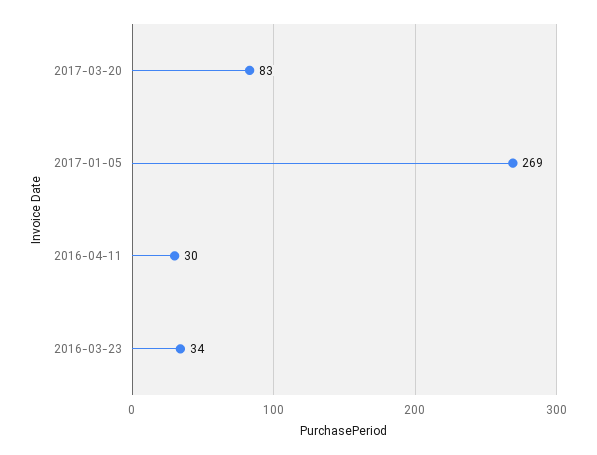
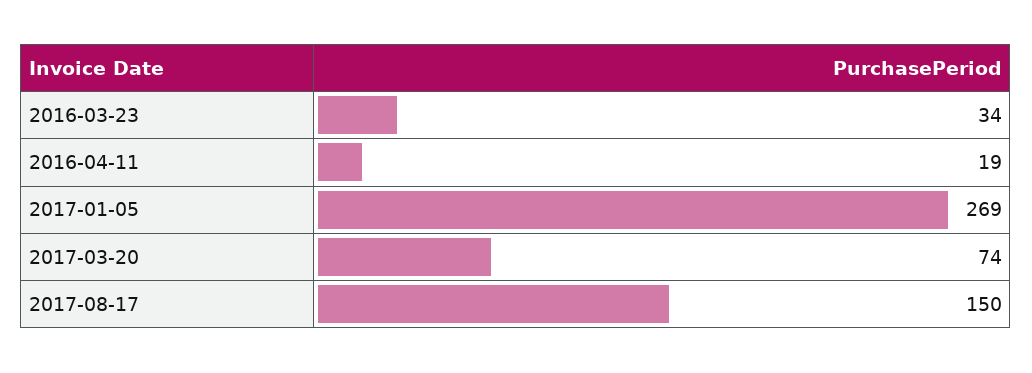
2017-03-20: 83 -> 74
2016-04-11: 30 -> 19
2017-08-17: none -> 150

